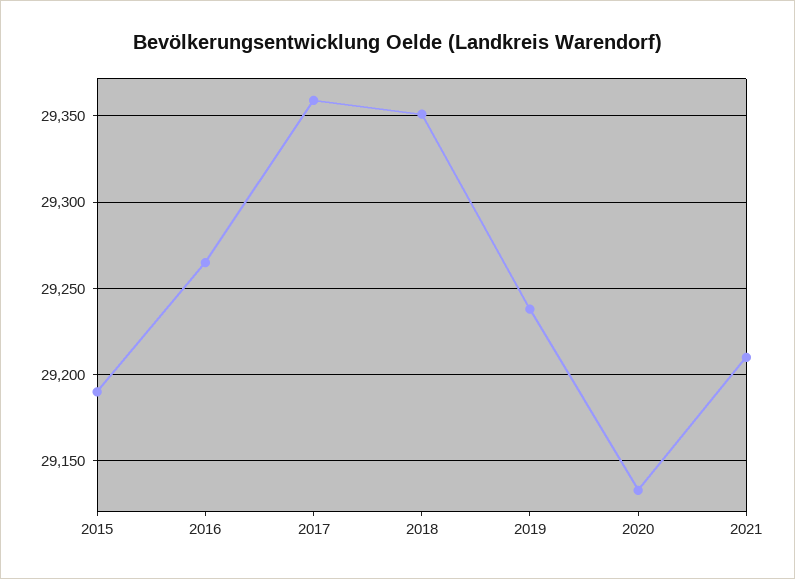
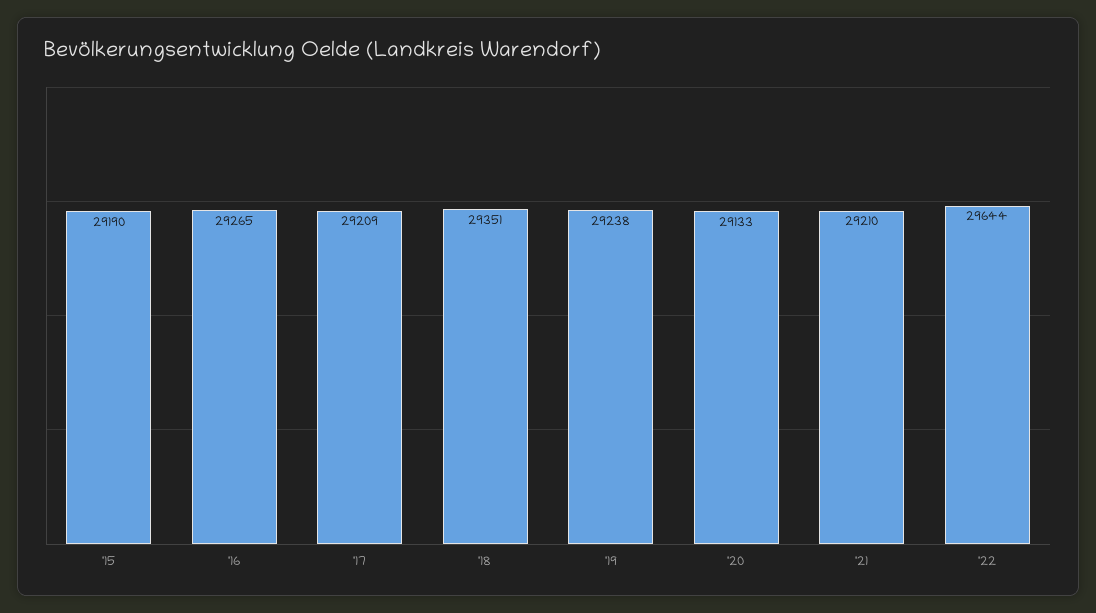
2017: 29360 -> 29209
'22: none -> 29644

